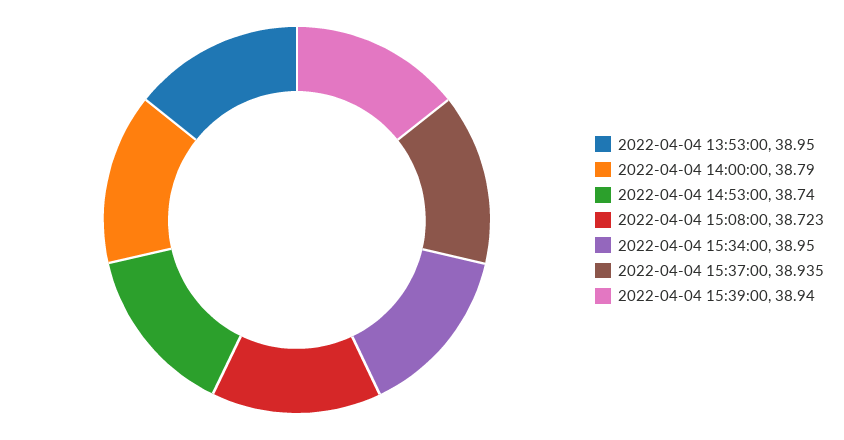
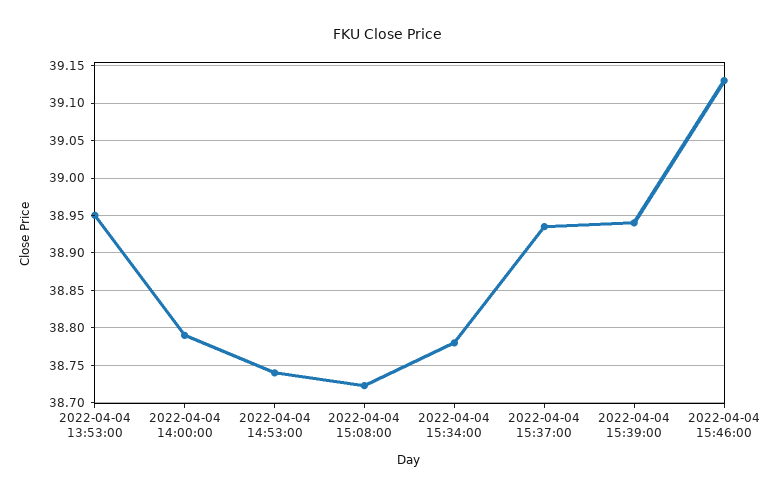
2022-04-04 15:34:00: 38.95 -> 38.78
2022-04-04 15:46:00: none -> 39.13

